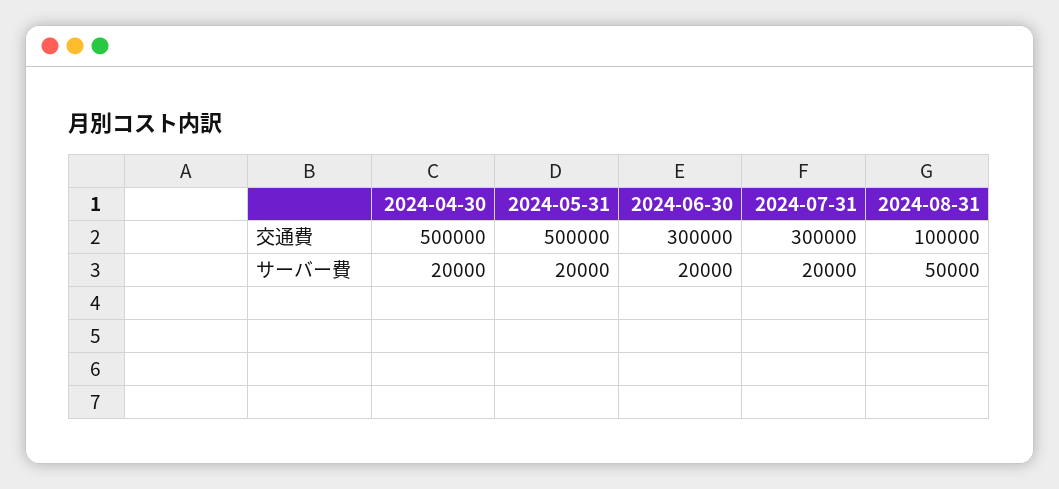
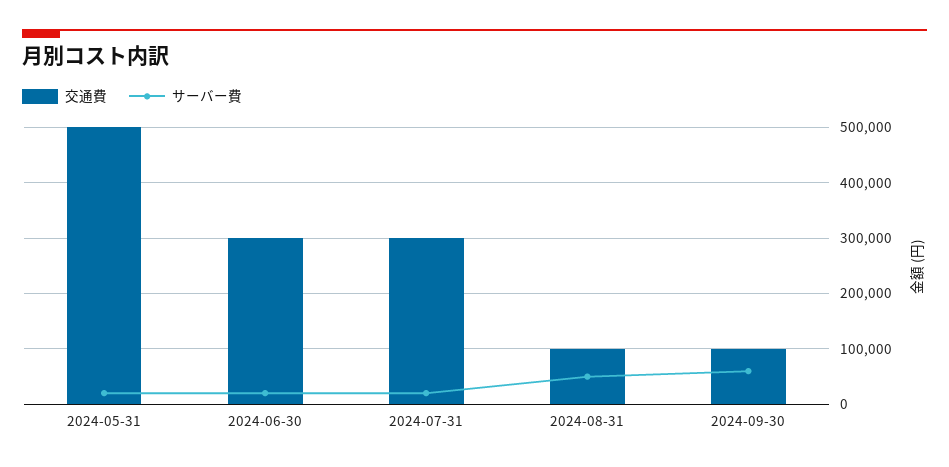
交通費, 2024-04-30: 500000 -> none
サーバー費, 2024-04-30: 20000 -> none
交通費, 2024-09-30: none -> 100000
サーバー費, 2024-09-30: none -> 60000

